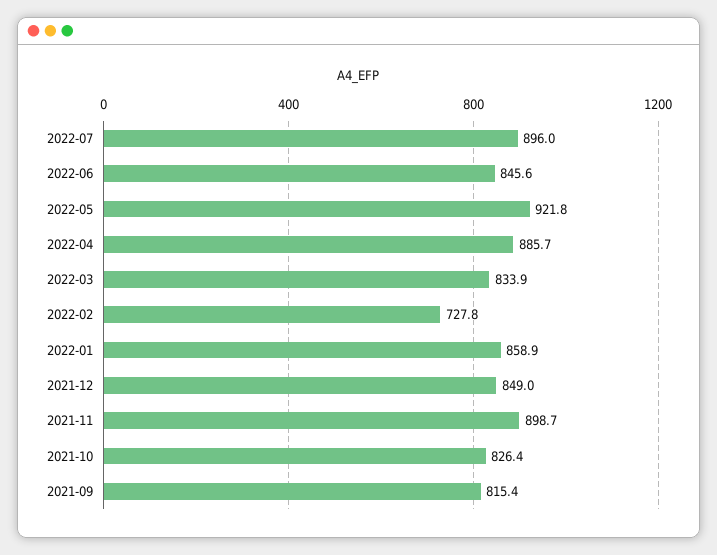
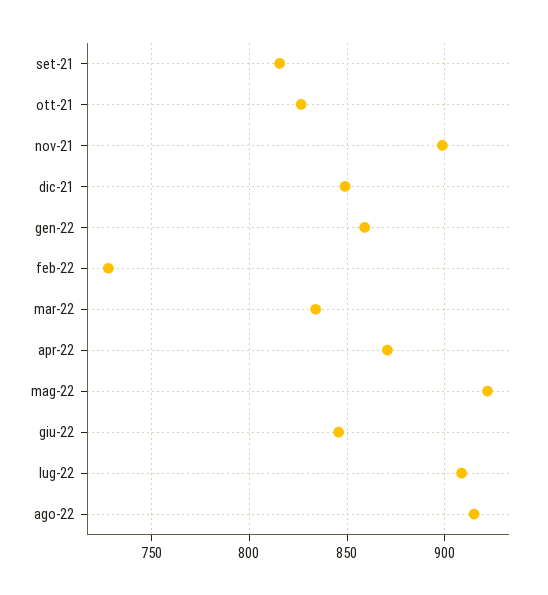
2022-07: 896 -> 910
2022-04: 885.7 -> 870
ago-22: none -> 915

